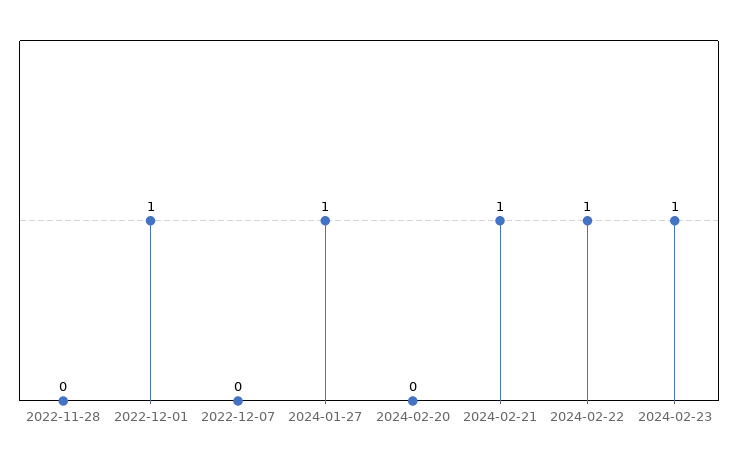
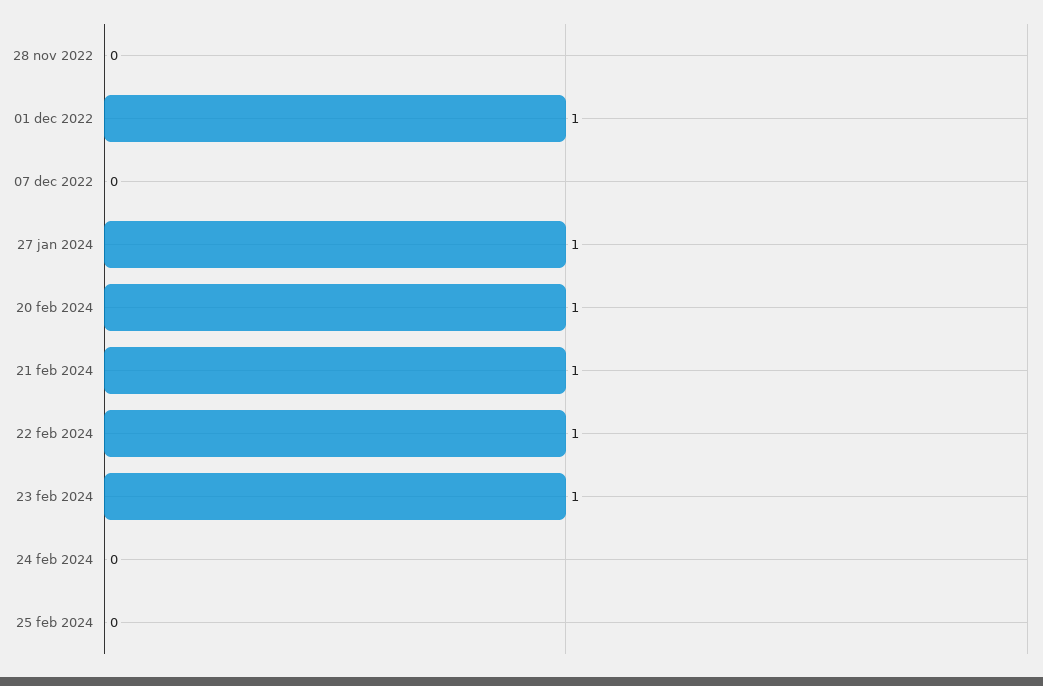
2024-02-20: 0 -> 1
24 feb 2024: none -> 0
25 feb 2024: none -> 0

